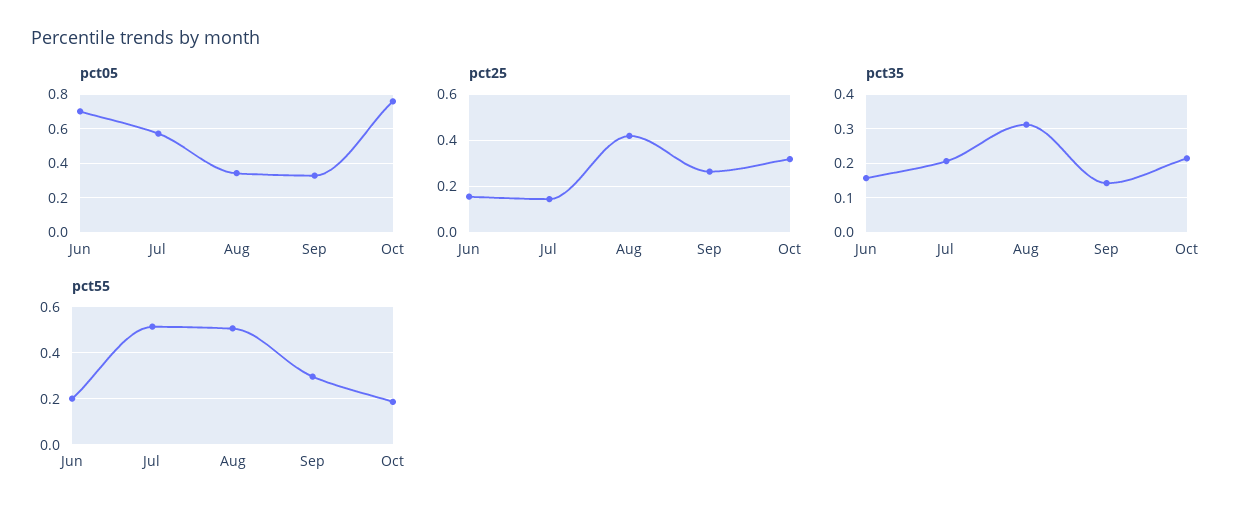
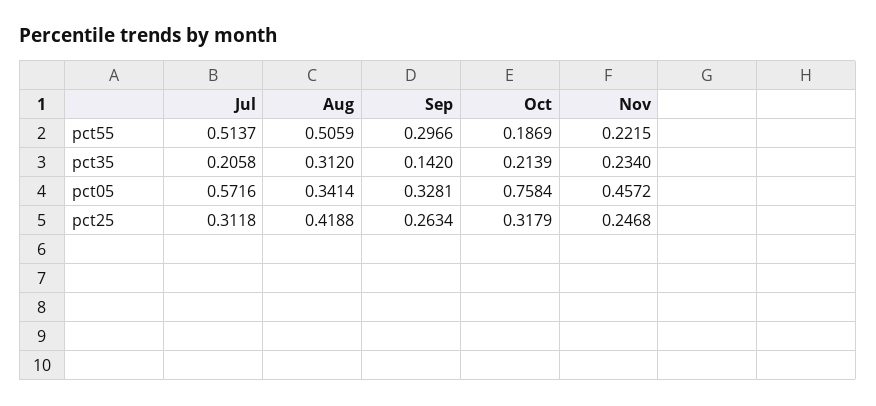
pct05, Jun: 0.7 -> none
pct25, Jun: 0.15 -> none
pct25, Jul: 0.15 -> 0.3118
pct35, Jun: 0.16 -> none
pct55, Jun: 0.2 -> none
pct55, Nov: none -> 0.2215
pct35, Nov: none -> 0.234
pct05, Nov: none -> 0.4572
pct25, Nov: none -> 0.2468

